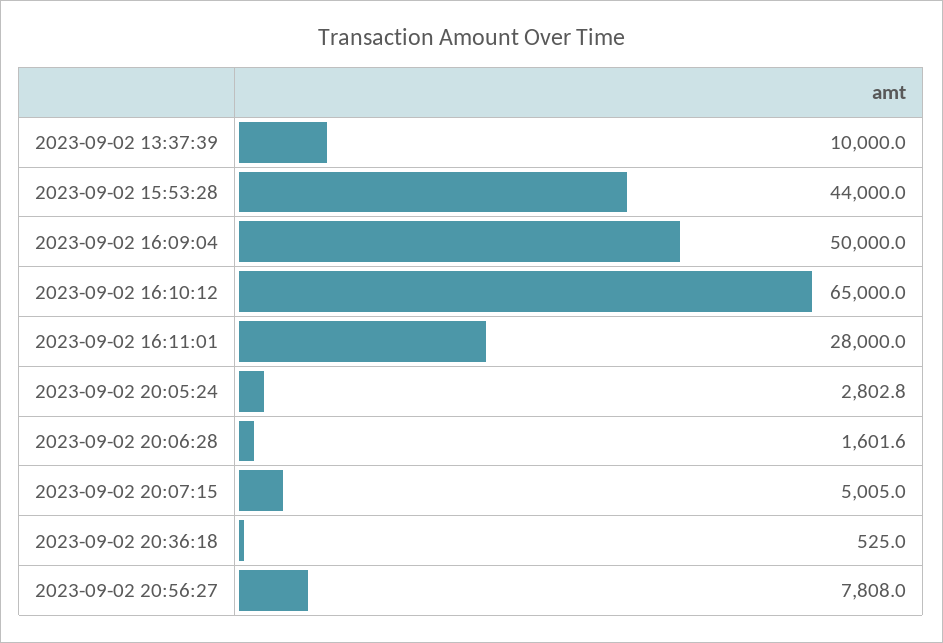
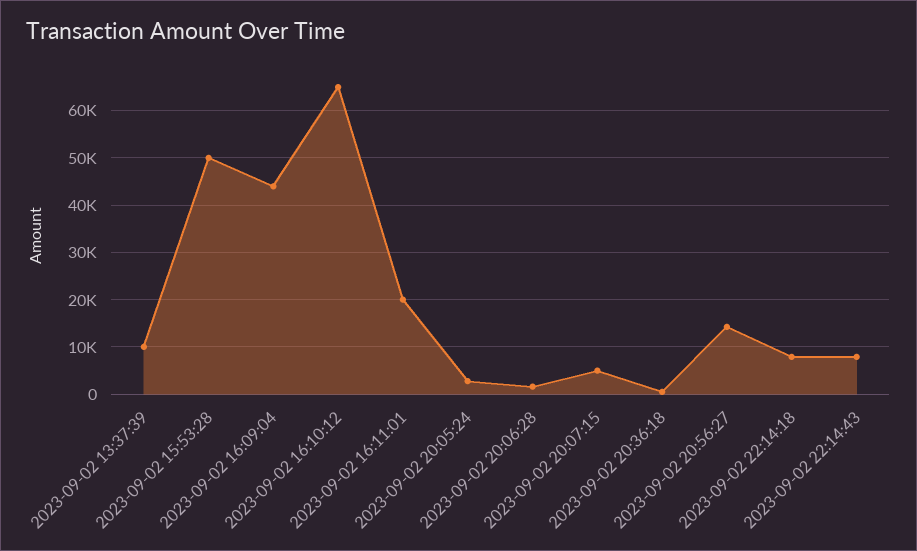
2023-09-02 15:53:28: 44000 -> 50000
2023-09-02 16:09:04: 50000 -> 44000
2023-09-02 16:11:01: 28000 -> 20000
2023-09-02 20:56:27: 7808 -> 14000
2023-09-02 22:14:18: none -> 8000
2023-09-02 22:14:43: none -> 8000

